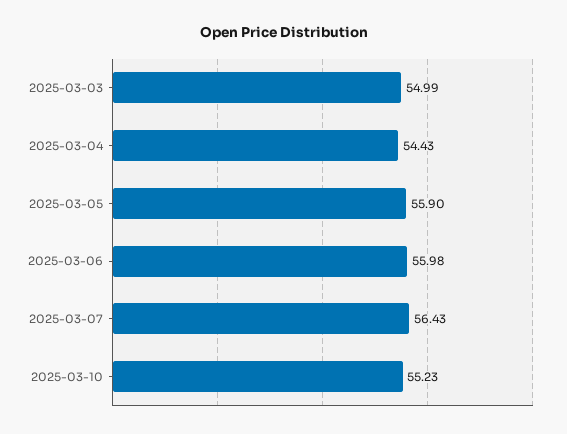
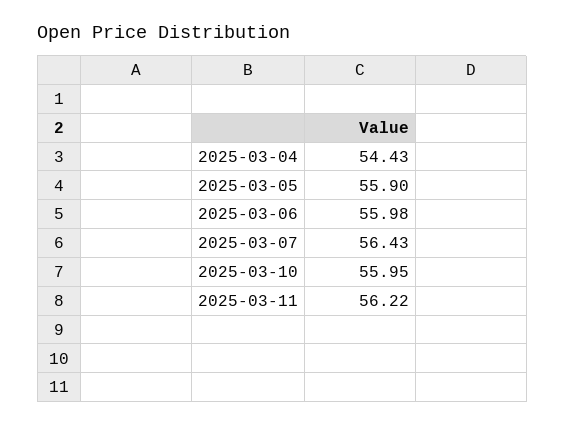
2025-03-03: 54.99 -> none
2025-03-10: 55.23 -> 55.95
2025-03-11: none -> 56.22

